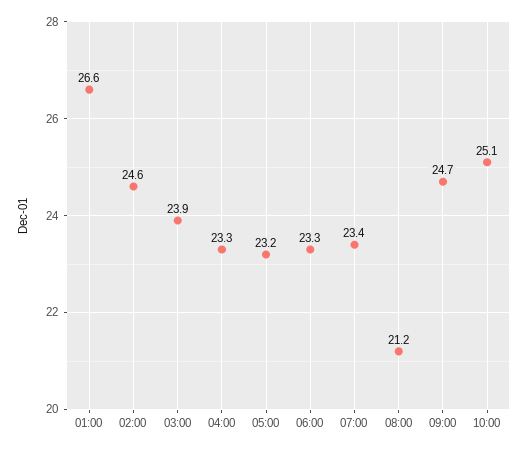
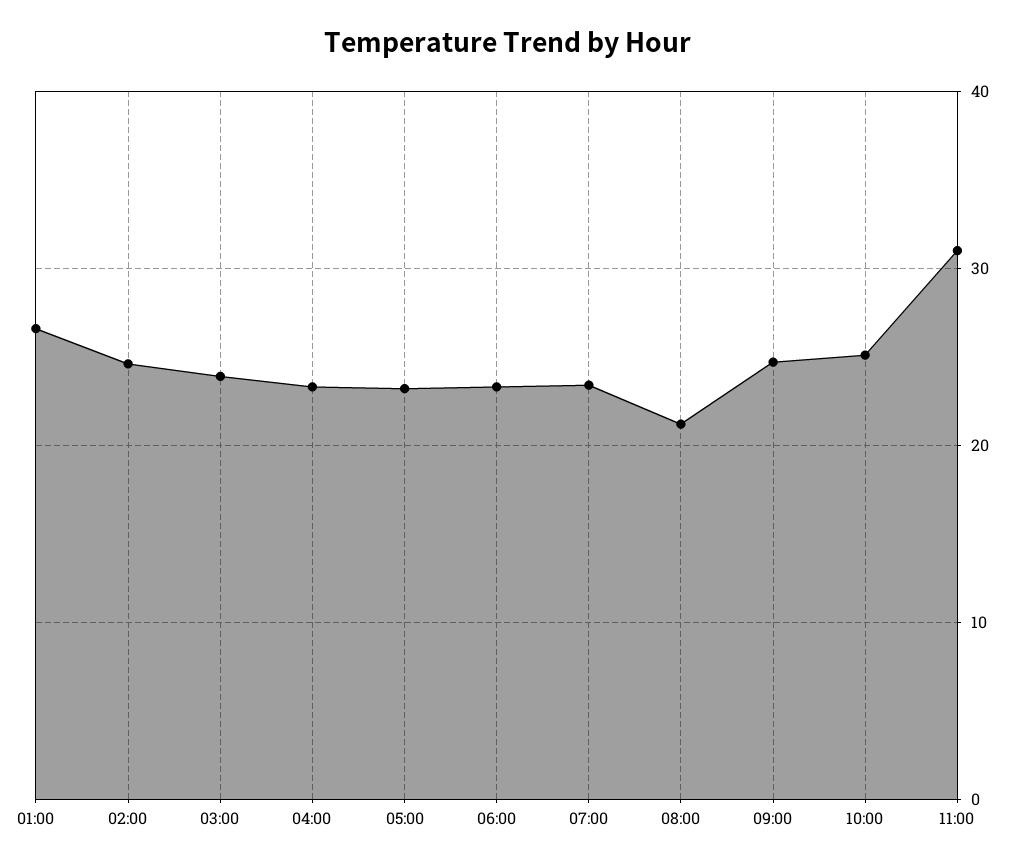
11:00: none -> 31

